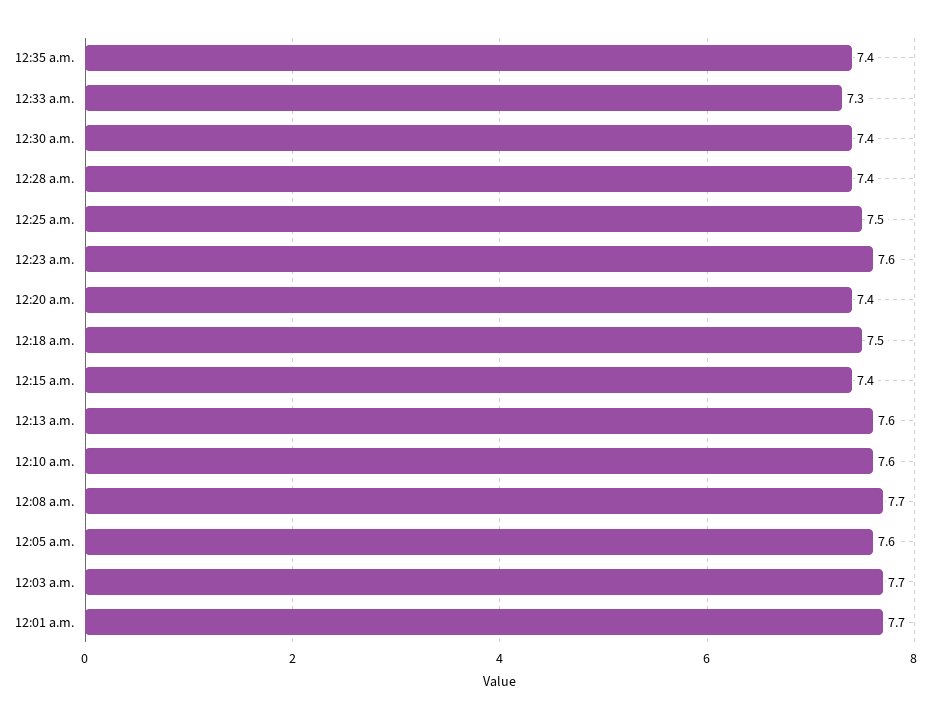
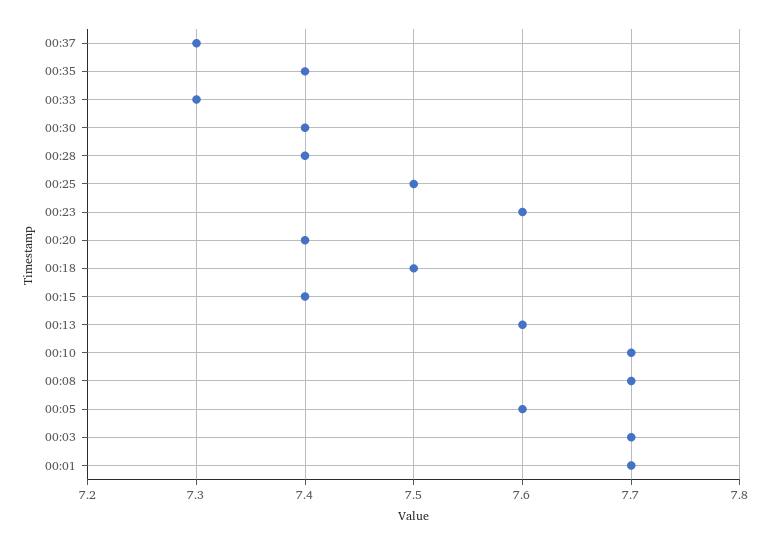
12:10 a.m.: 7.6 -> 7.7
00:37: none -> 7.3

